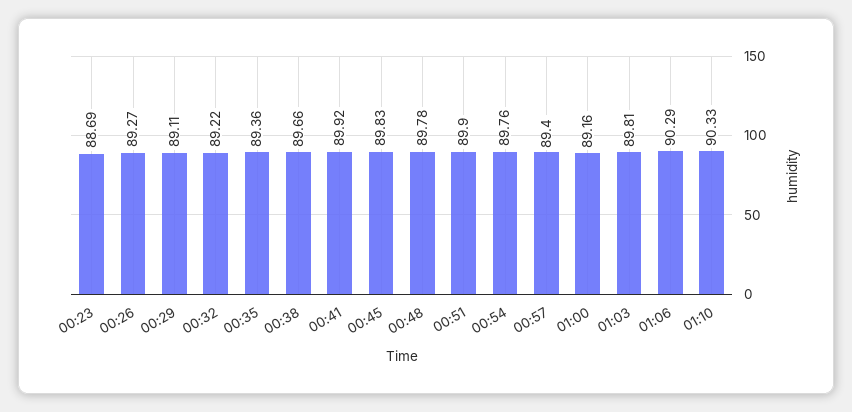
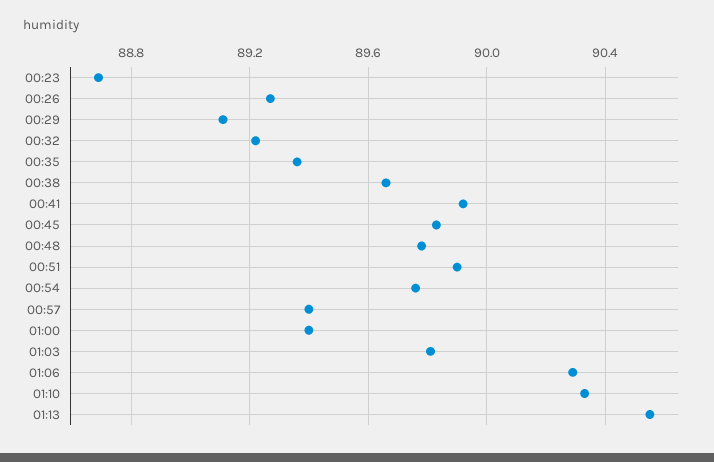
01:00: 89.16 -> 89.4
01:13: none -> 90.55

